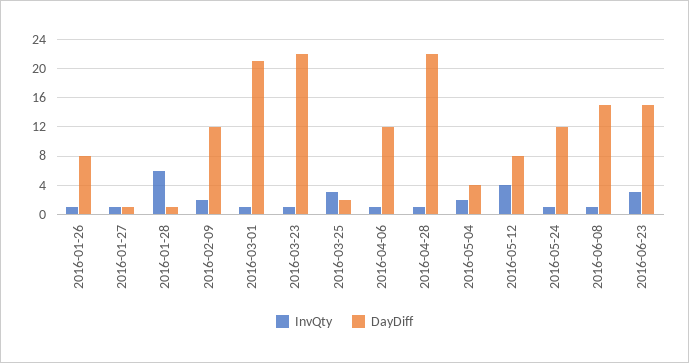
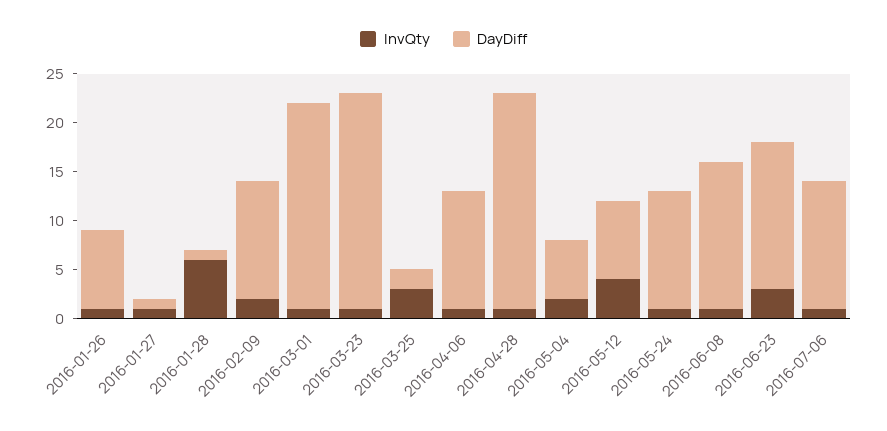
DayDiff, 2016-05-04: 4 -> 6
InvQty, 2016-07-06: none -> 1
DayDiff, 2016-07-06: none -> 13

